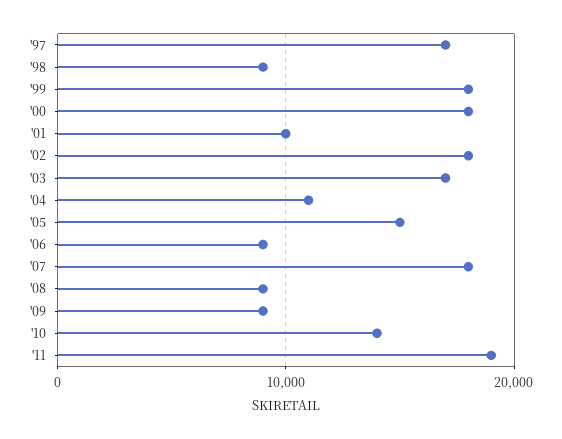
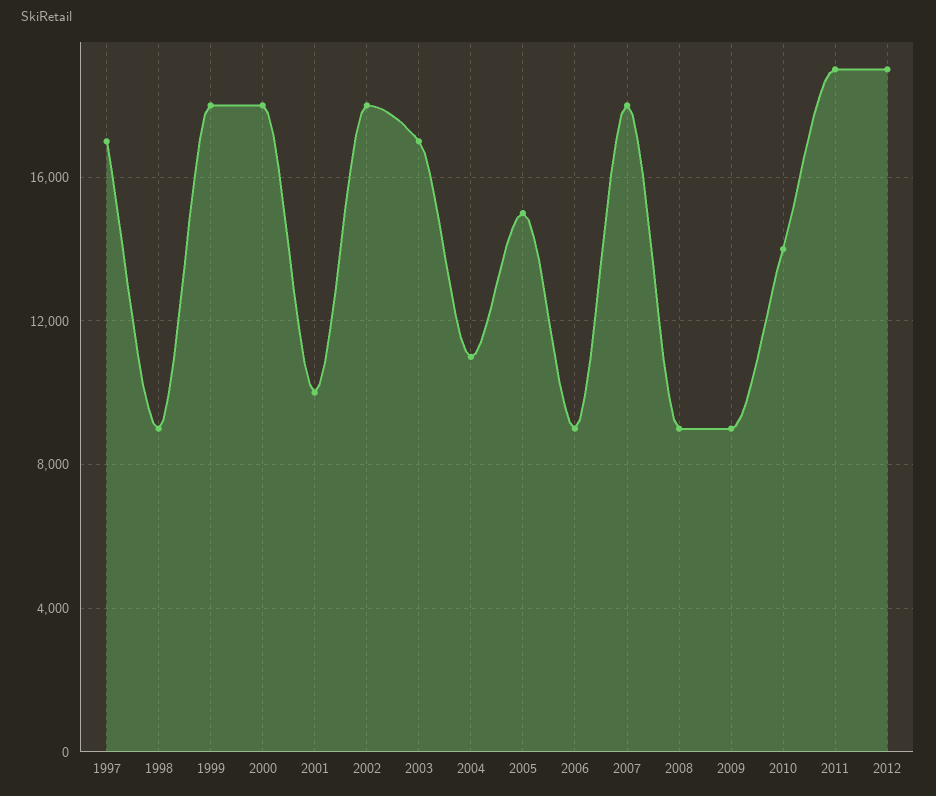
2012: none -> 19000

